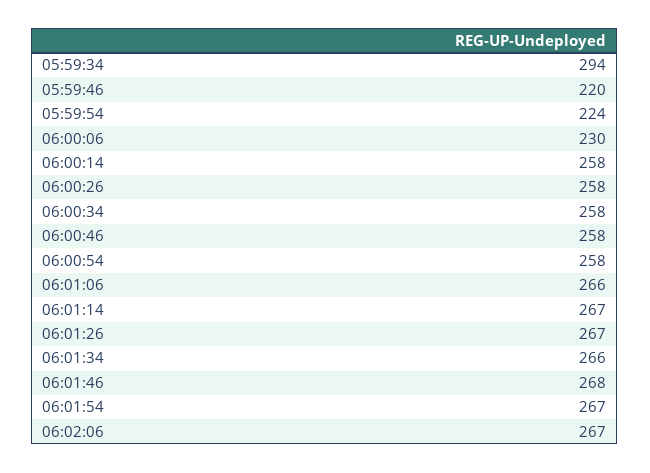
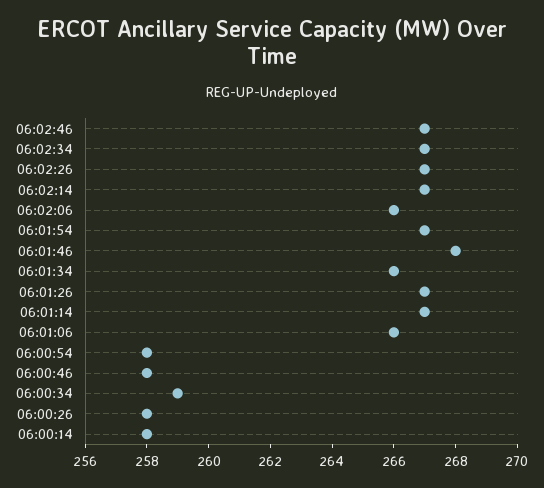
05:59:34: 294 -> none
05:59:46: 220 -> none
05:59:54: 224 -> none
06:00:06: 230 -> none
06:00:34: 258 -> 259
06:02:06: 267 -> 266
06:02:46: none -> 267
06:02:34: none -> 267
06:02:26: none -> 267
06:02:14: none -> 267

